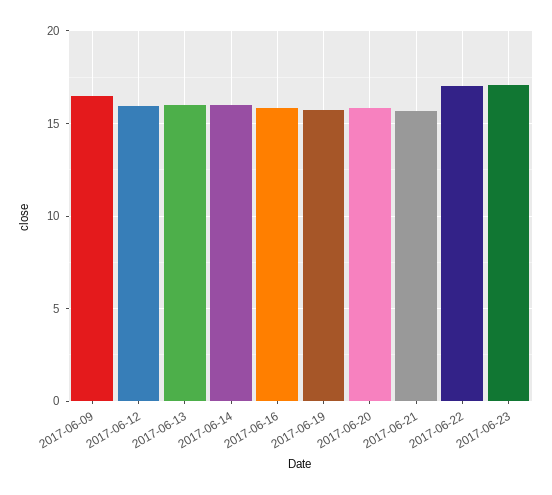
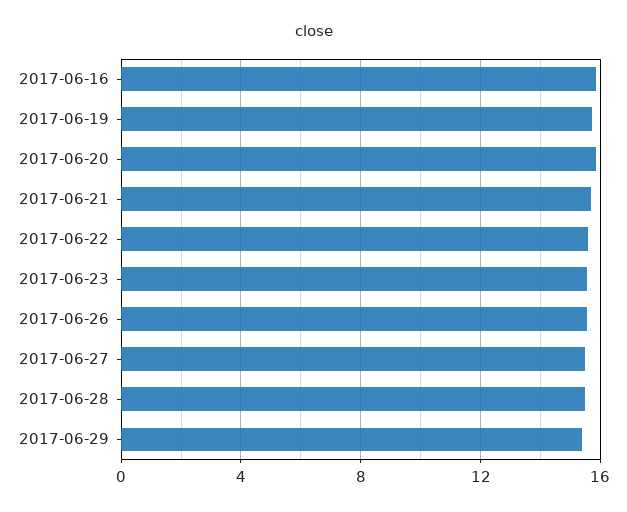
2017-06-09: 16.5 -> none
2017-06-12: 16 -> none
2017-06-13: 16 -> none
2017-06-14: 16 -> none
2017-06-22: 17 -> 15.5
2017-06-23: 17 -> 15.5
2017-06-26: none -> 15.5
2017-06-27: none -> 15.5
2017-06-28: none -> 15.5
2017-06-29: none -> 15.5

